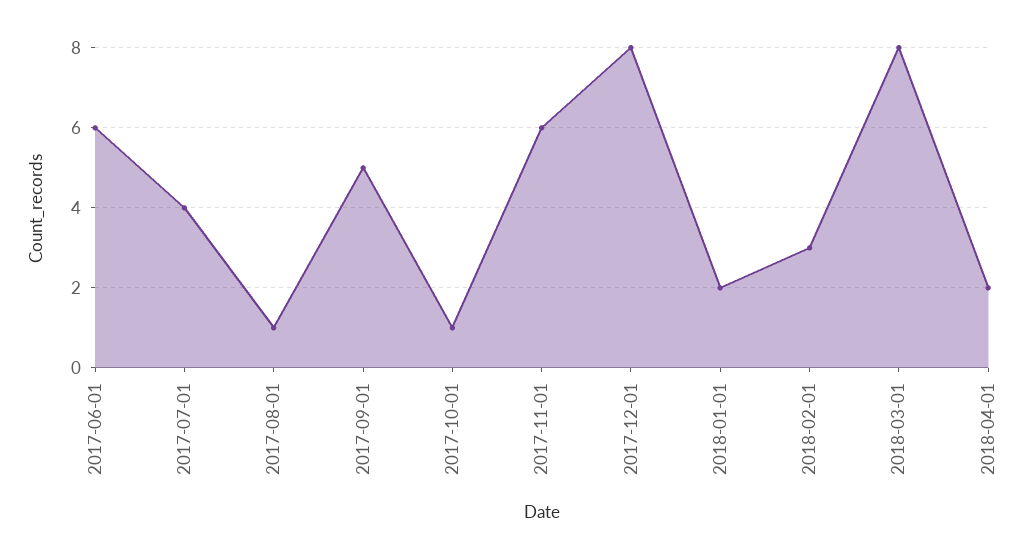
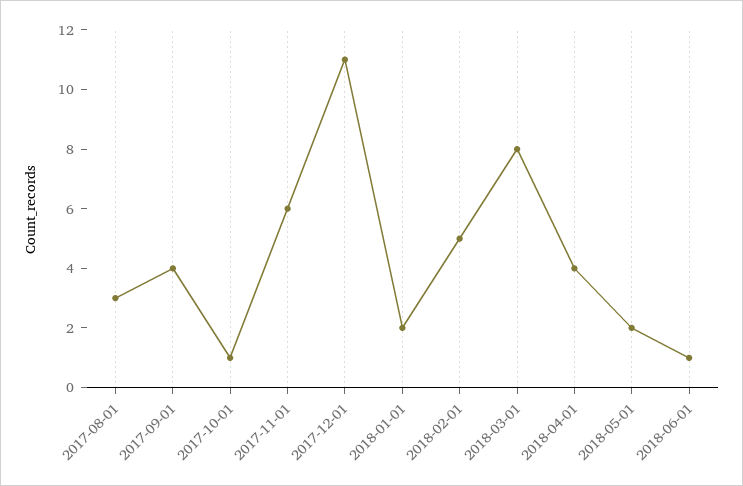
2017-06-01: 6 -> none
2017-07-01: 4 -> none
2017-08-01: 1 -> 3
2017-09-01: 5 -> 4
2017-12-01: 8 -> 11
2018-02-01: 3 -> 5
2018-04-01: 2 -> 4
2018-05-01: none -> 2
2018-06-01: none -> 1

